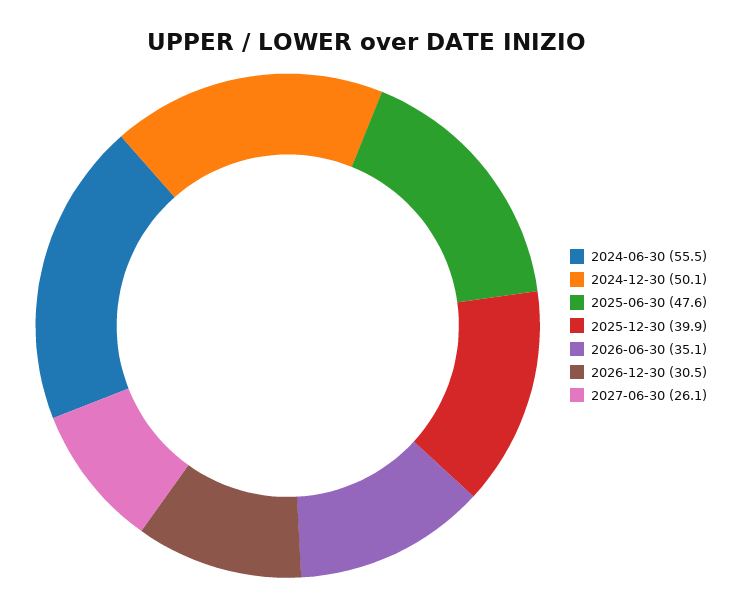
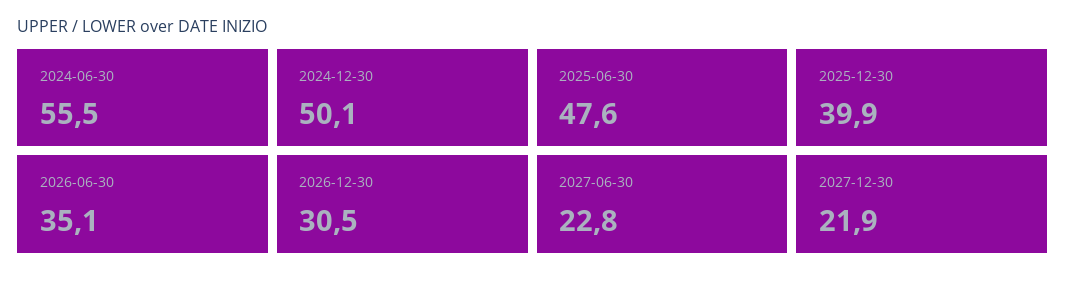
2027-06-30: 26.1 -> 22.8
2027-12-30: none -> 21.9

